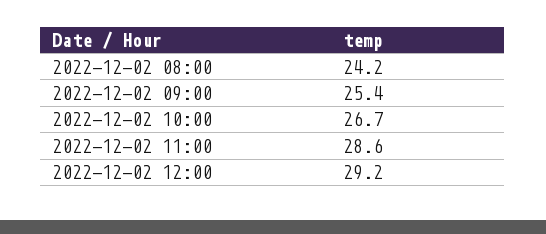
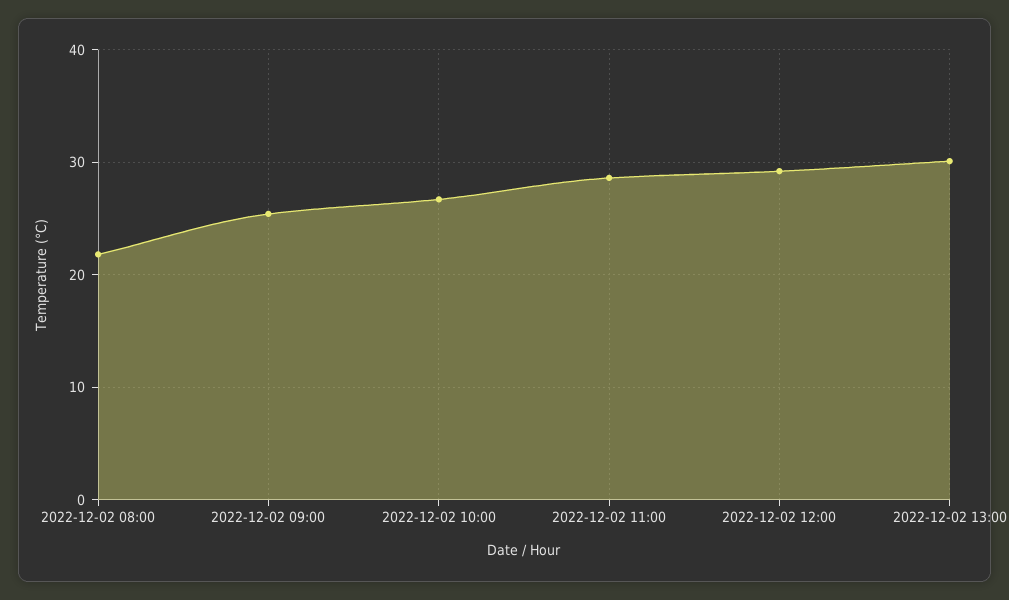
2022-12-02 08:00: 24.2 -> 22
2022-12-02 13:00: none -> 30

